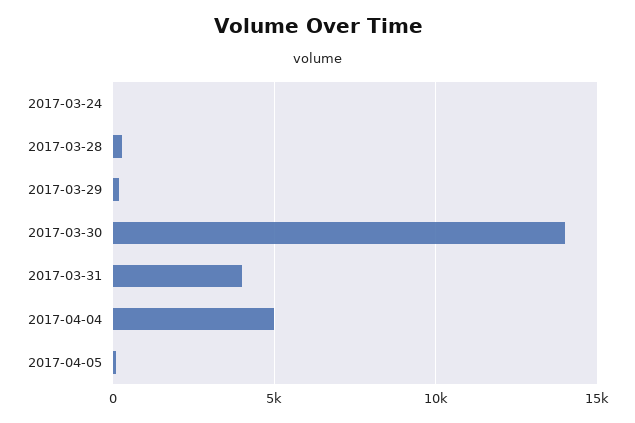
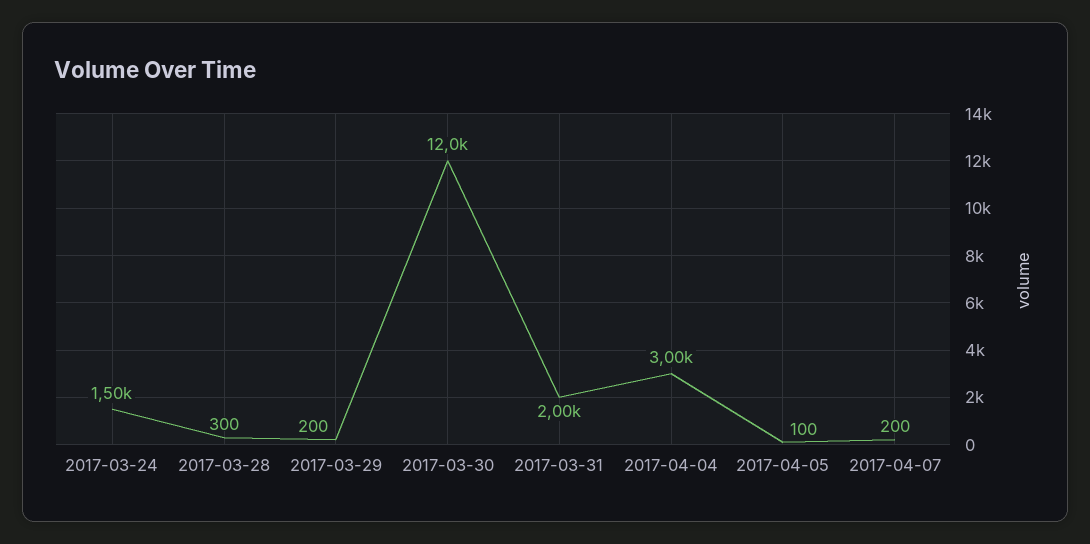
2017-03-24: 0 -> 1500
2017-03-30: 14000 -> 12000
2017-03-31: 4000 -> 2000
2017-04-04: 5000 -> 3000
2017-04-07: none -> 200

